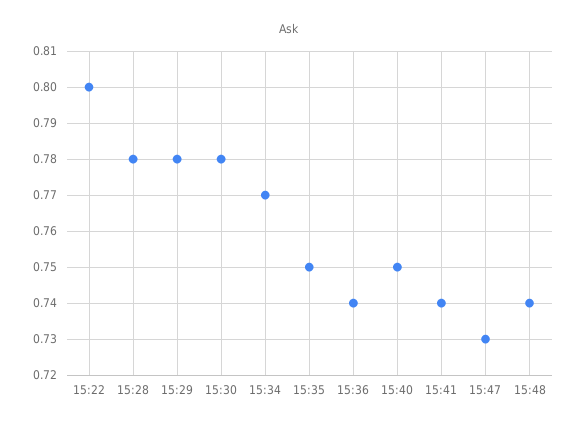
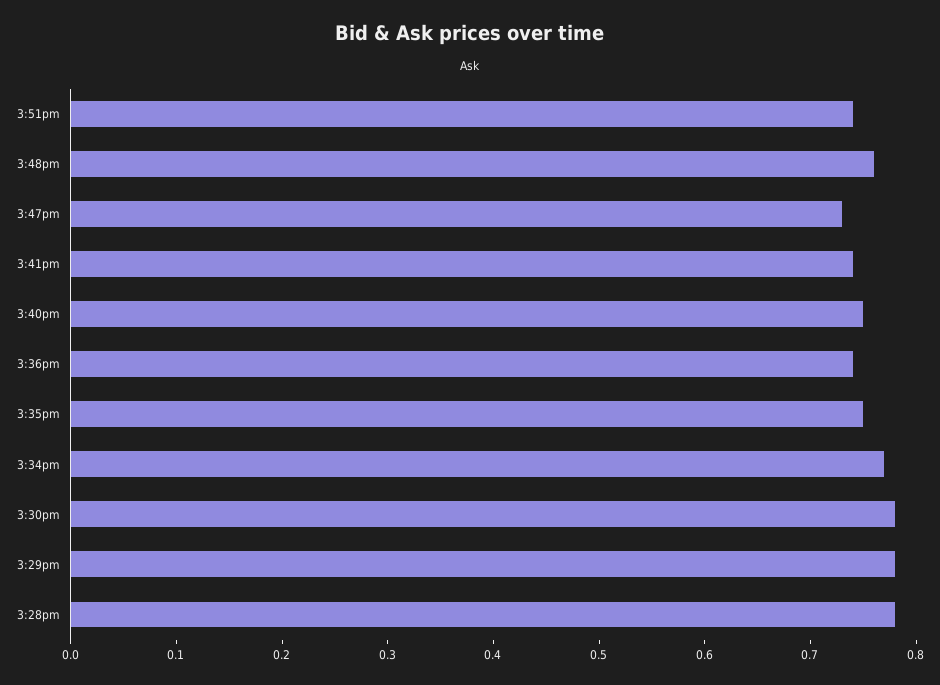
15:22: 0.8 -> none
15:48: 0.74 -> 0.76
3:51pm: none -> 0.74

